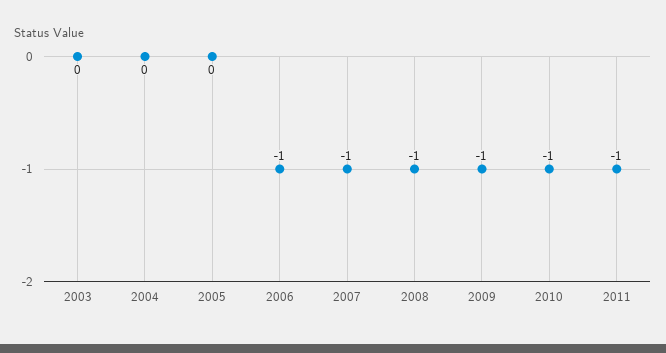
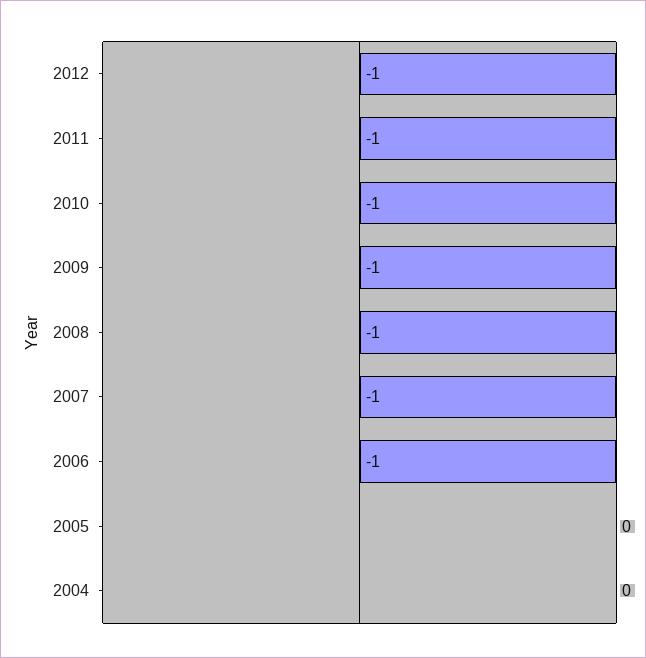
2003: 0 -> none
2012: none -> -1

